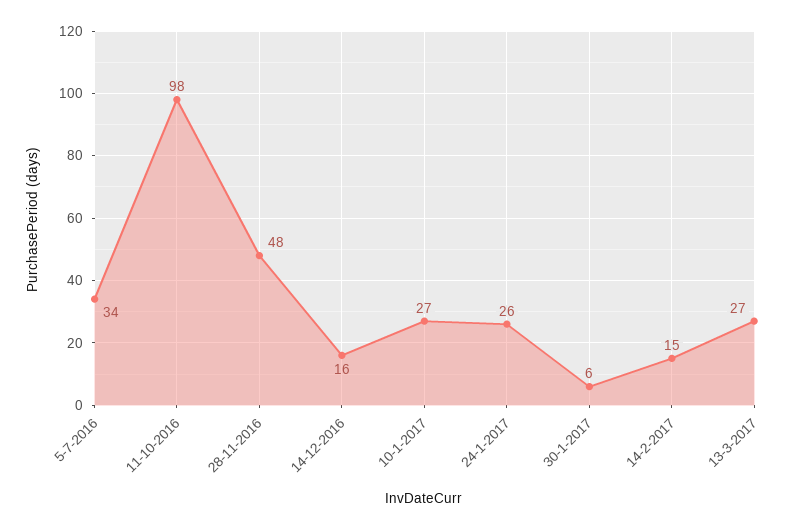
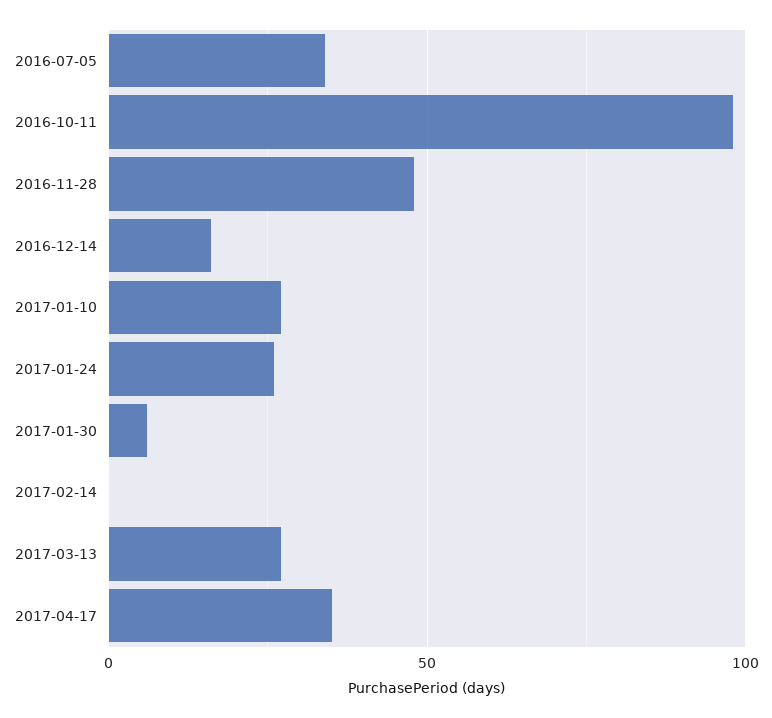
14-2-2017: 15 -> 0
2017-04-17: none -> 35

